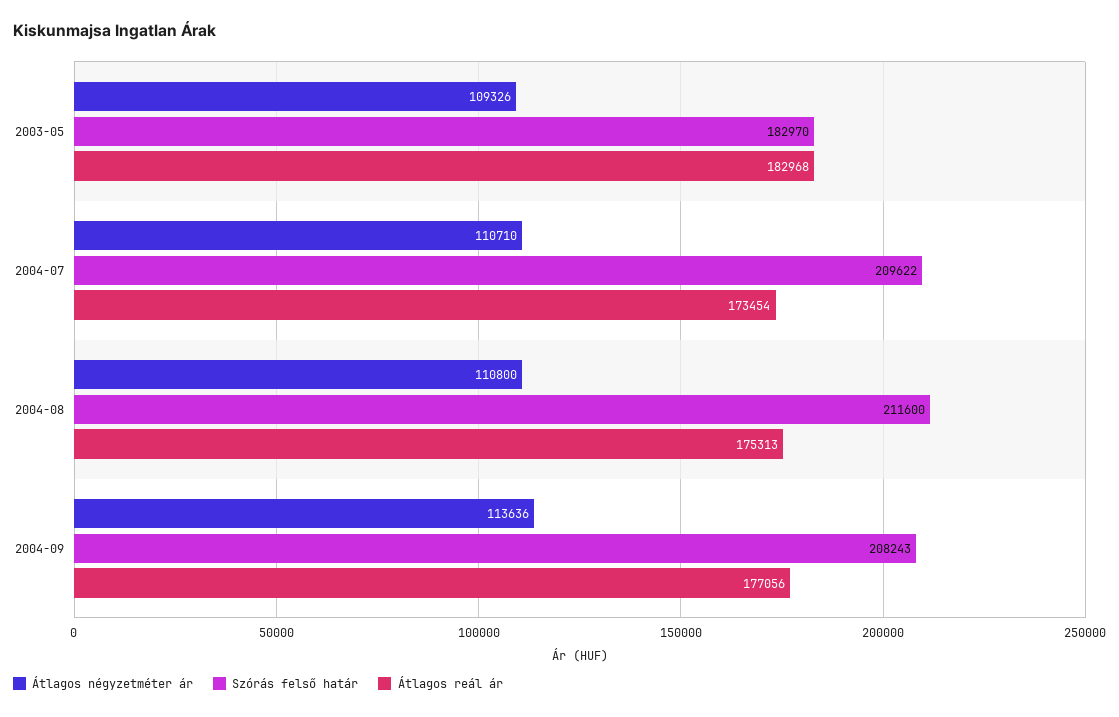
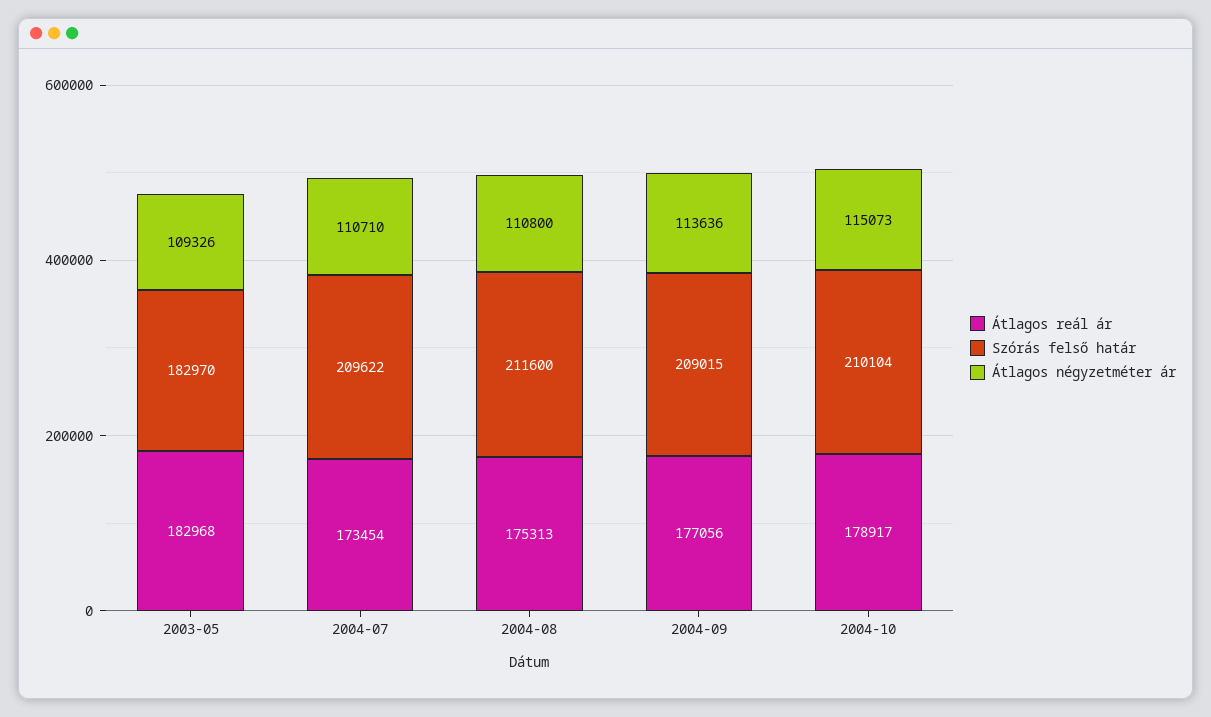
Szórás felső határ, 2004-09: 208243 -> 209015
Átlagos reál ár, 2004-10: none -> 178917
Szórás felső határ, 2004-10: none -> 210104
Átlagos négyzetméter ár, 2004-10: none -> 115073

